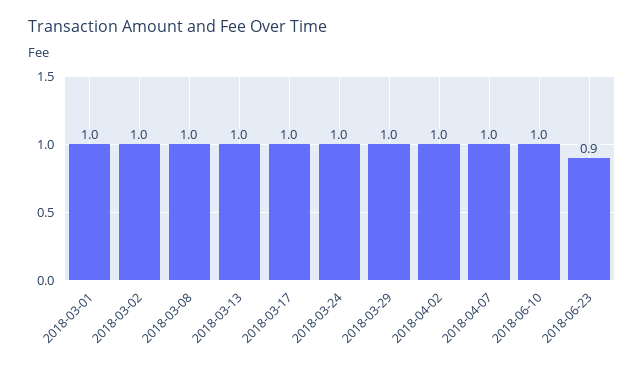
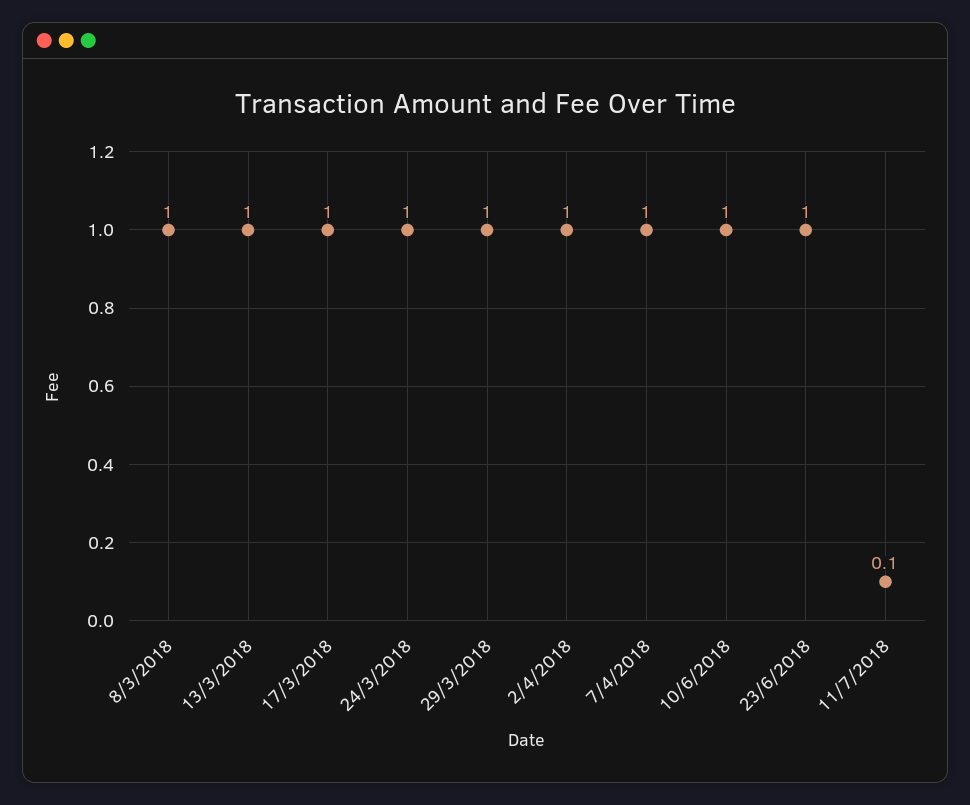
2018-03-01: 1 -> none
2018-03-02: 1 -> none
2018-06-23: 0.9 -> 1
11/7/2018: none -> 0.1

